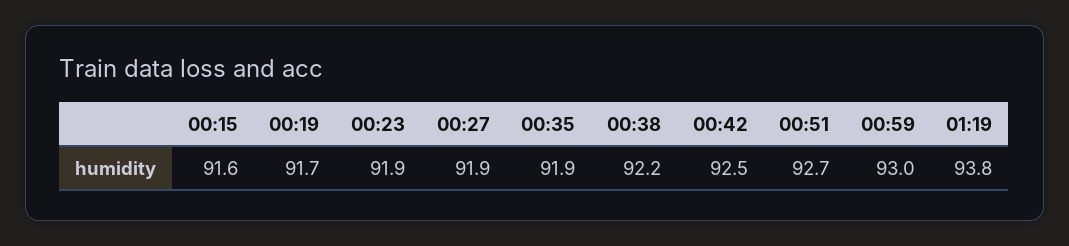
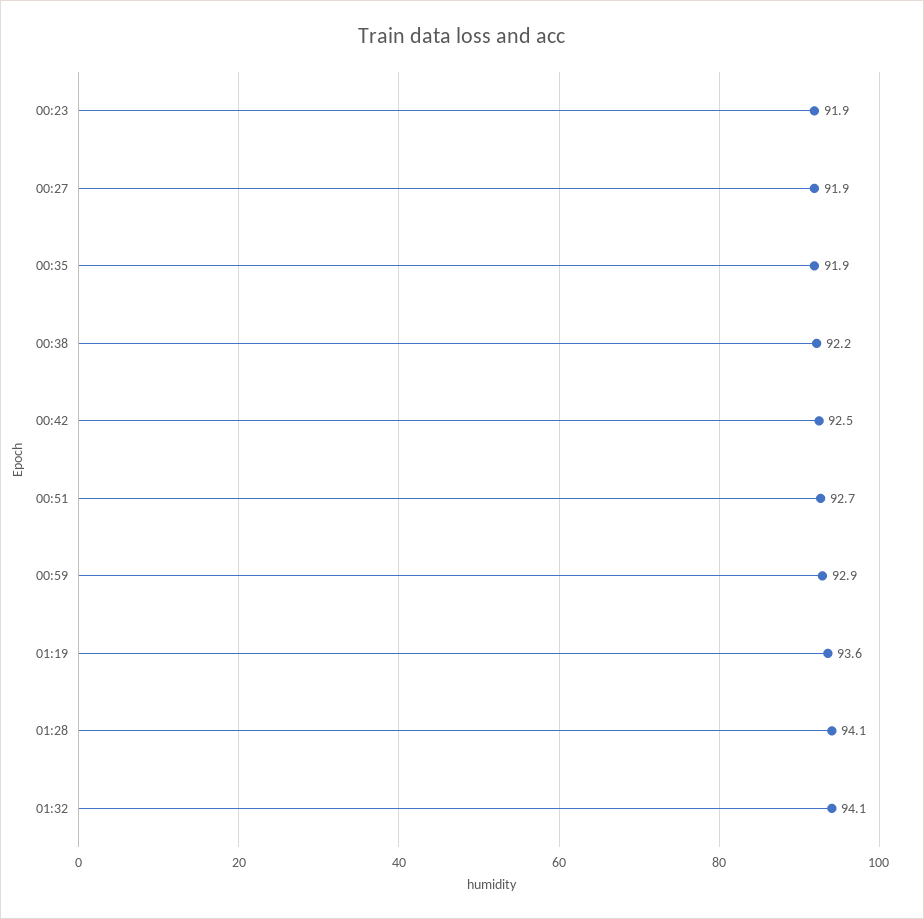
00:15: 91.6 -> none
00:19: 91.7 -> none
00:59: 93 -> 92.9
01:19: 93.8 -> 93.6
01:28: none -> 94.1
01:32: none -> 94.1

